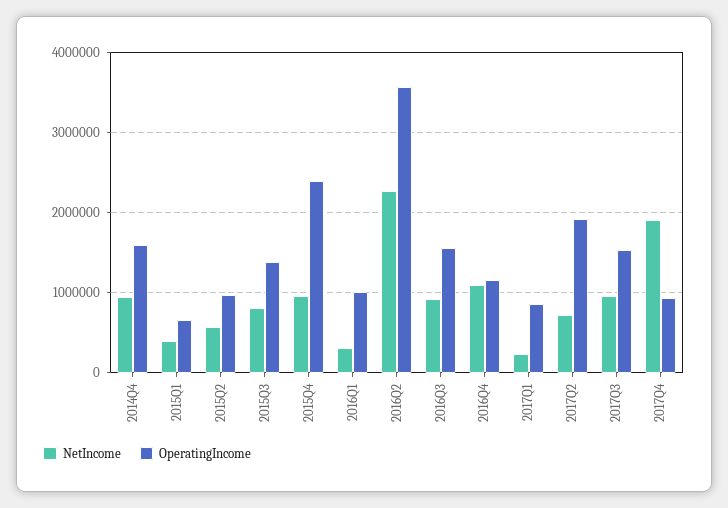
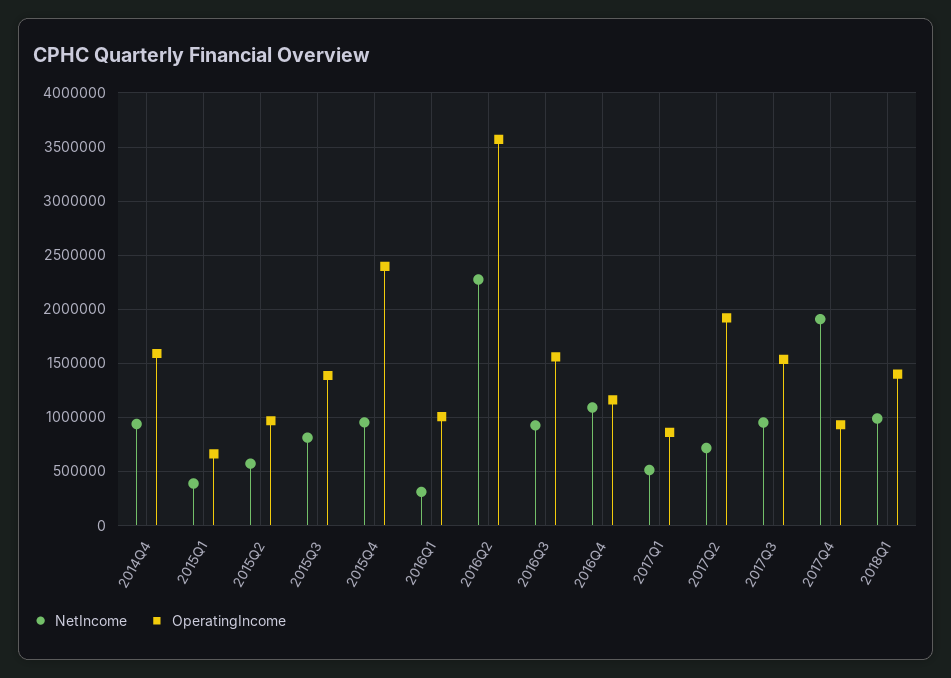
NetIncome, 2017Q1: 200000 -> 500000
NetIncome, 2018Q1: none -> 1000000
OperatingIncome, 2018Q1: none -> 1400000

